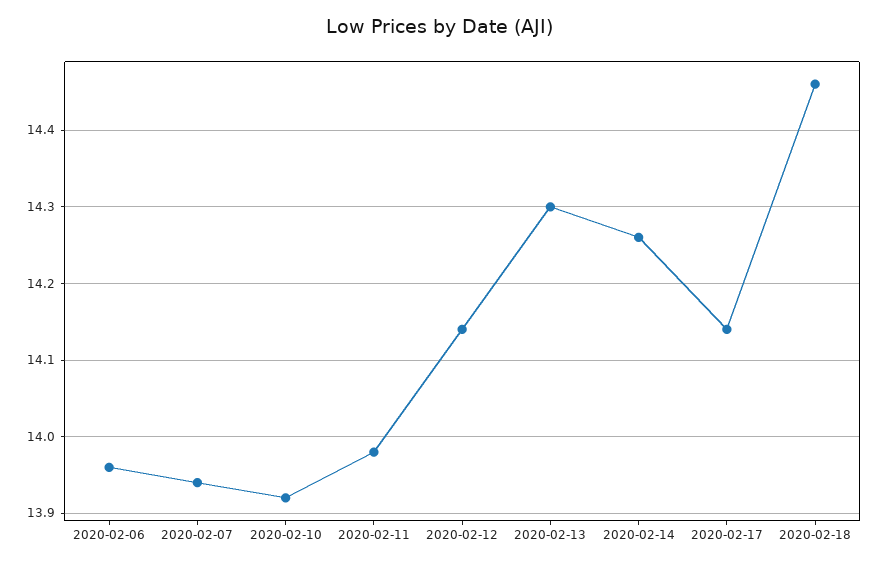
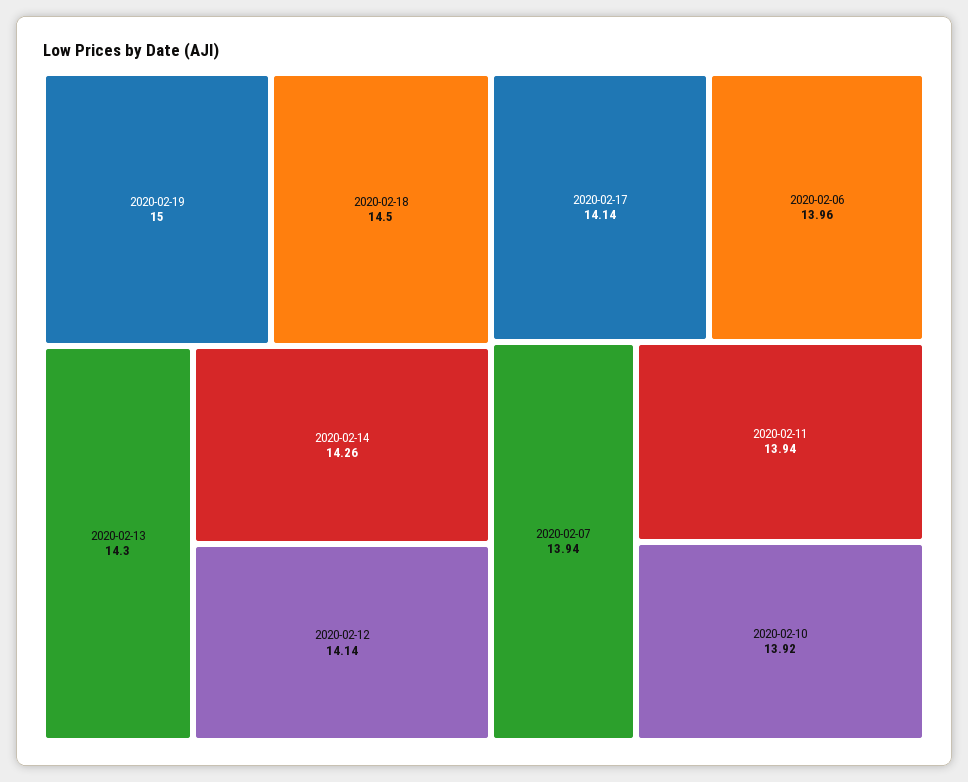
2020-02-11: 13.98 -> 13.94
2020-02-18: 14.46 -> 14.5
2020-02-19: none -> 15

